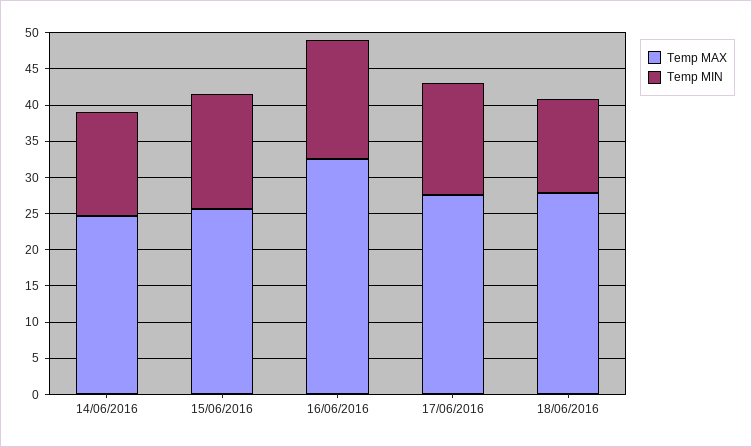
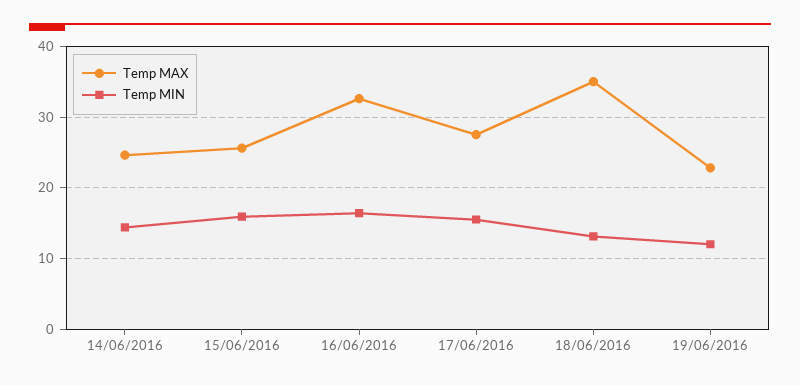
Temp MAX, 18/06/2016: 27.5 -> 35
Temp MAX, 19/06/2016: none -> 23
Temp MIN, 19/06/2016: none -> 12

